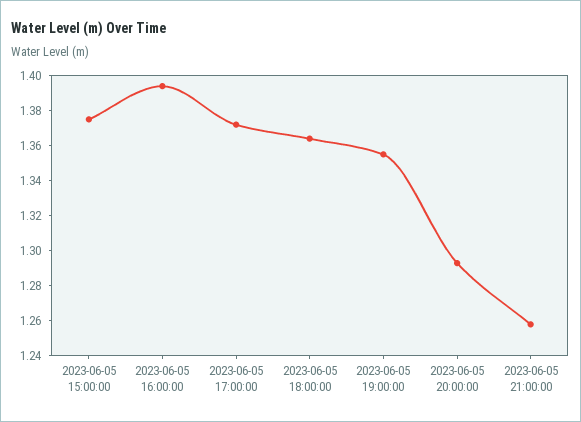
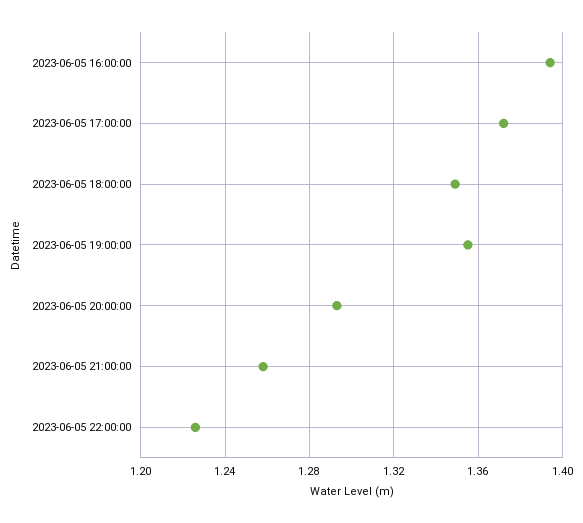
2023-06-05 15:00:00: 1.375 -> none
2023-06-05 18:00:00: 1.365 -> 1.35
2023-06-05 22:00:00: none -> 1.225

